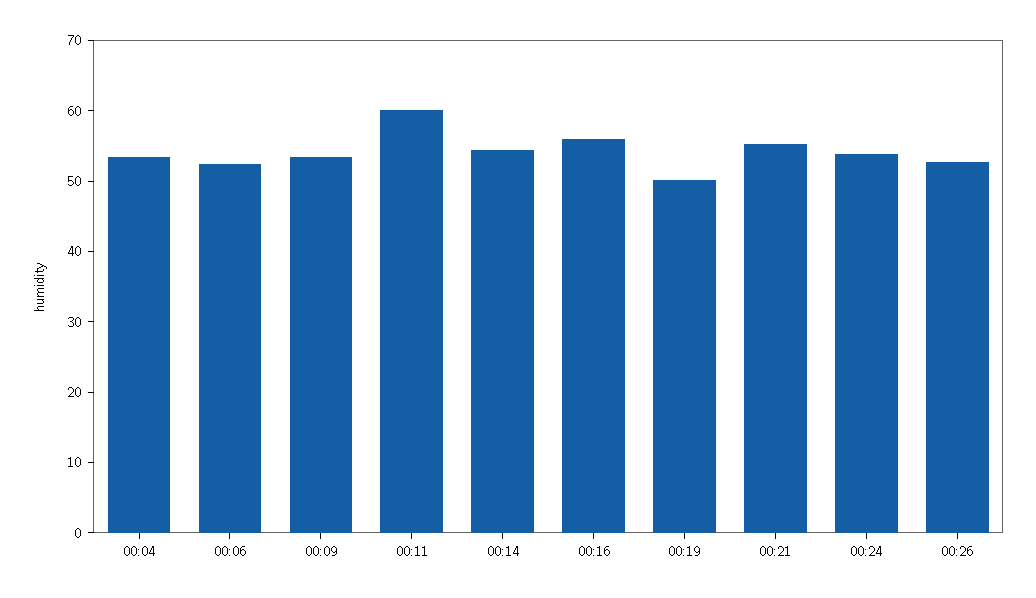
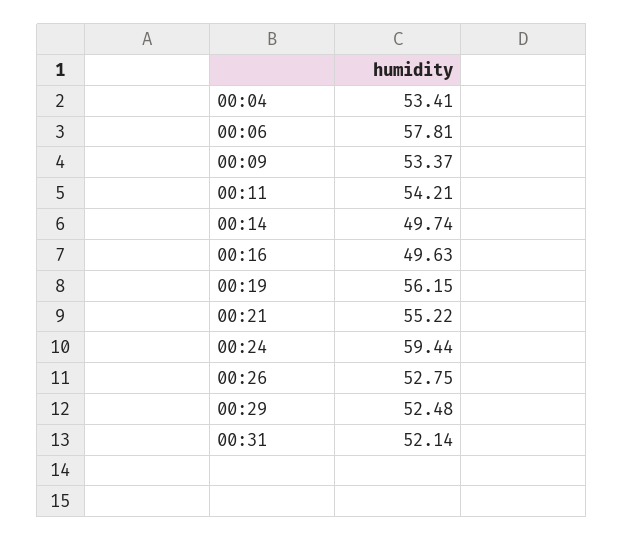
00:06: 52 -> 57.81
00:11: 60 -> 54.21
00:14: 54 -> 49.74
00:16: 56 -> 49.63
00:19: 50 -> 56.15
00:24: 54 -> 59.44
00:29: none -> 52.48
00:31: none -> 52.14

